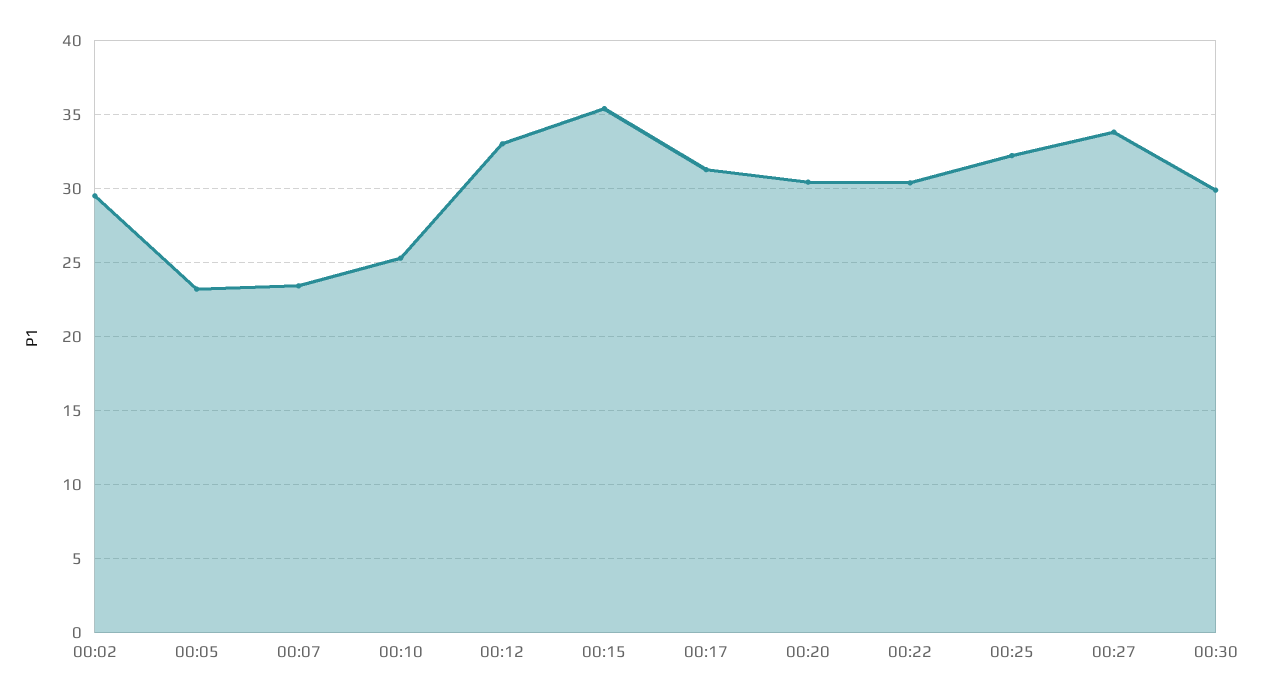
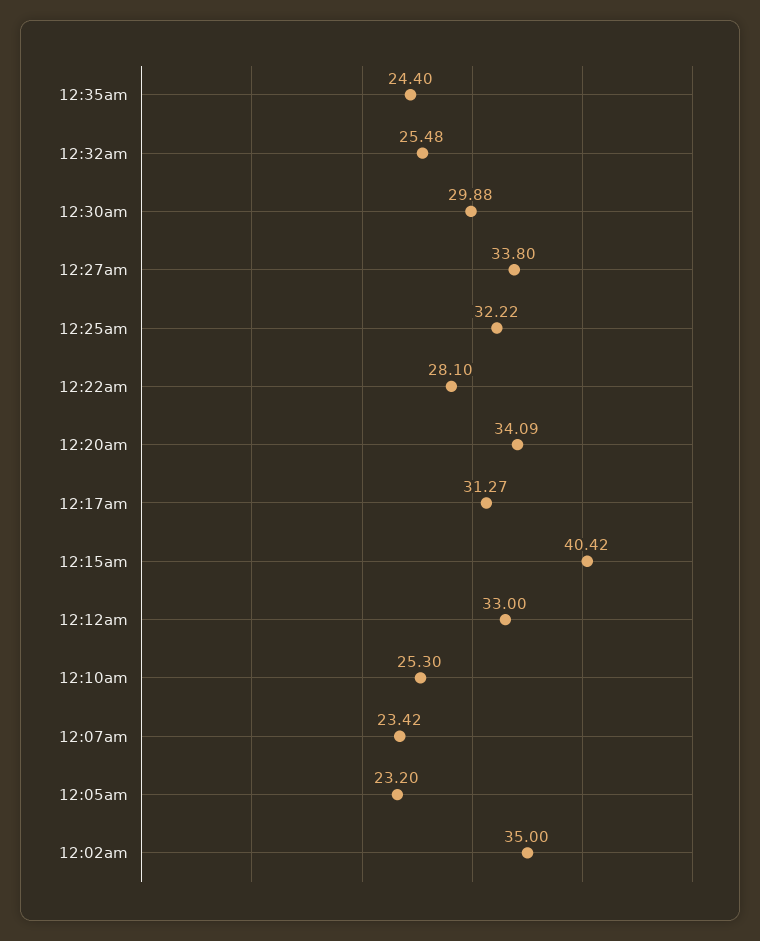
00:02: 29.5 -> 35
00:15: 35.5 -> 40.42
00:20: 30.5 -> 34.09
00:22: 30.5 -> 28.1
12:35am: none -> 24.4
12:32am: none -> 25.48

